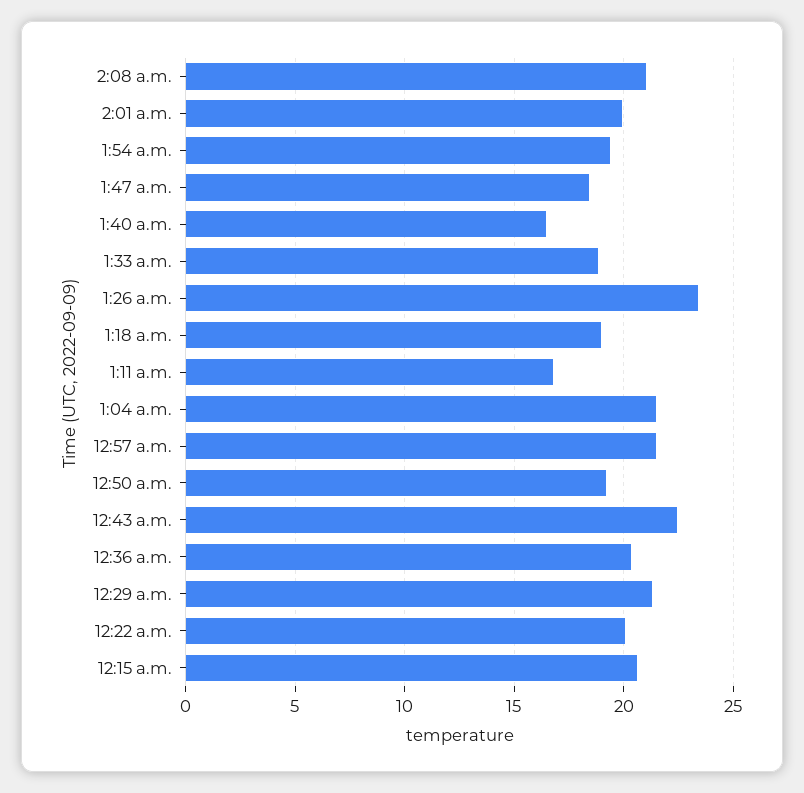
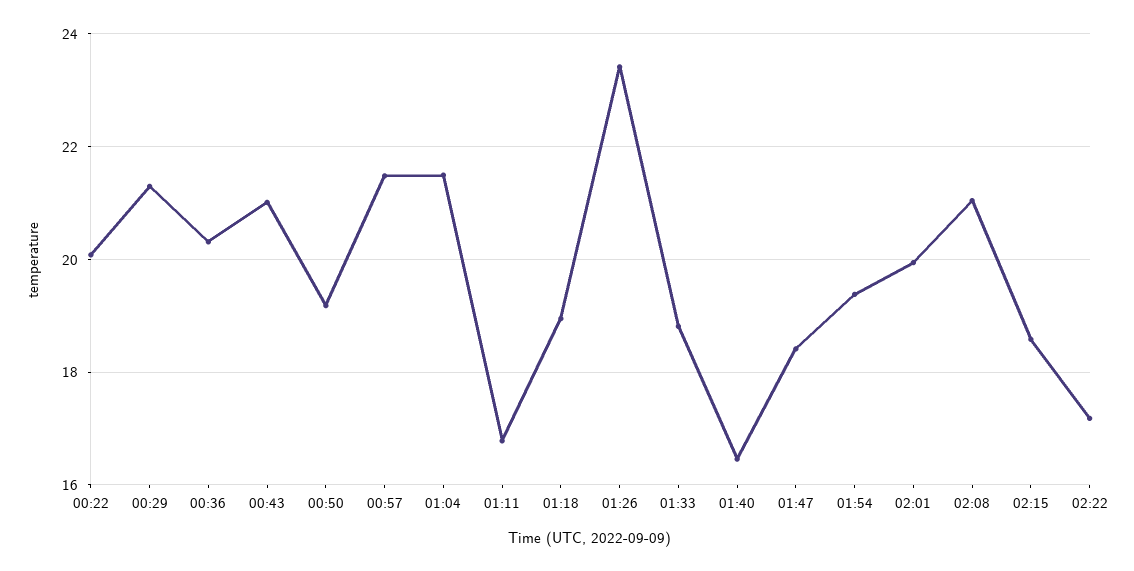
12:43 a.m.: 22.5 -> 21
12:15 a.m.: 20.5 -> none
02:15: none -> 18.6
02:22: none -> 17.2

